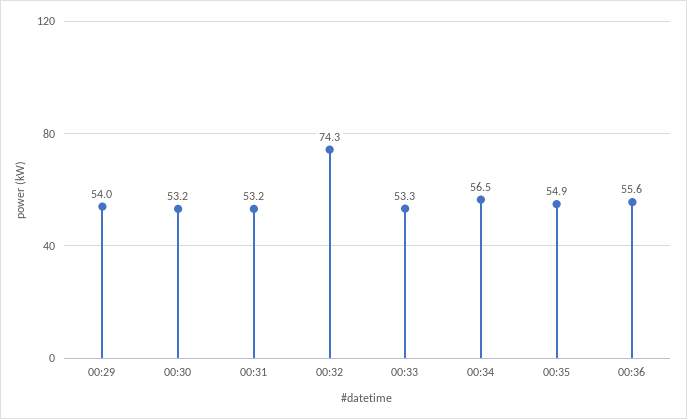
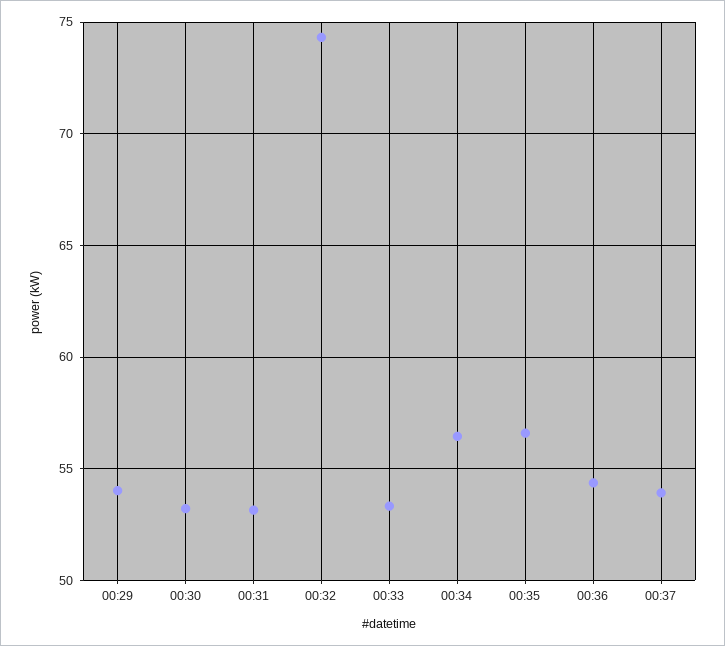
00:35: 54.9 -> 56.5
00:36: 55.6 -> 54.5
00:37: none -> 54

